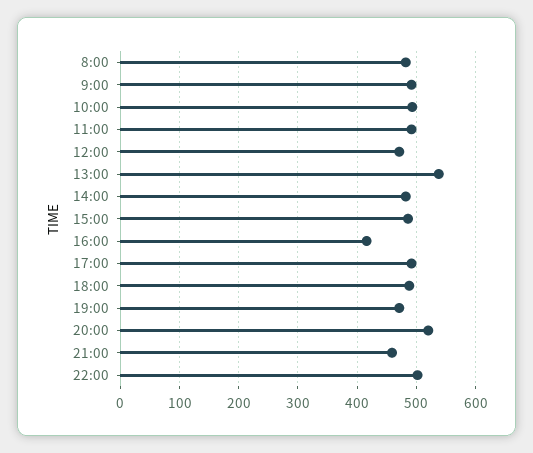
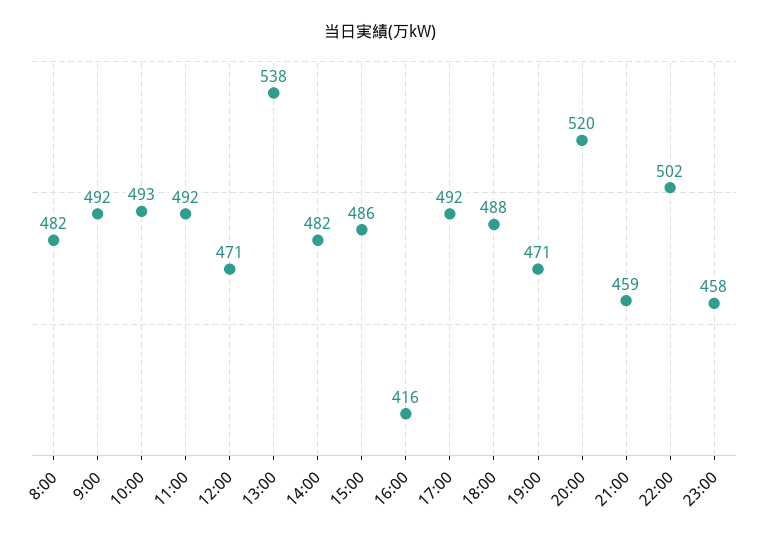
23:00: none -> 458

